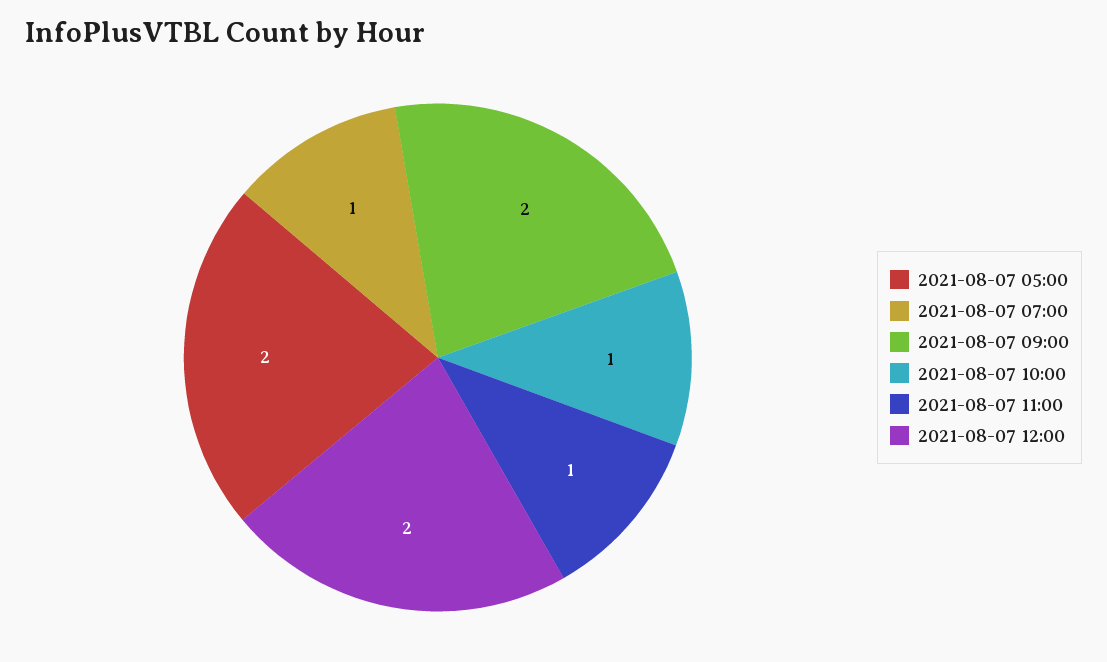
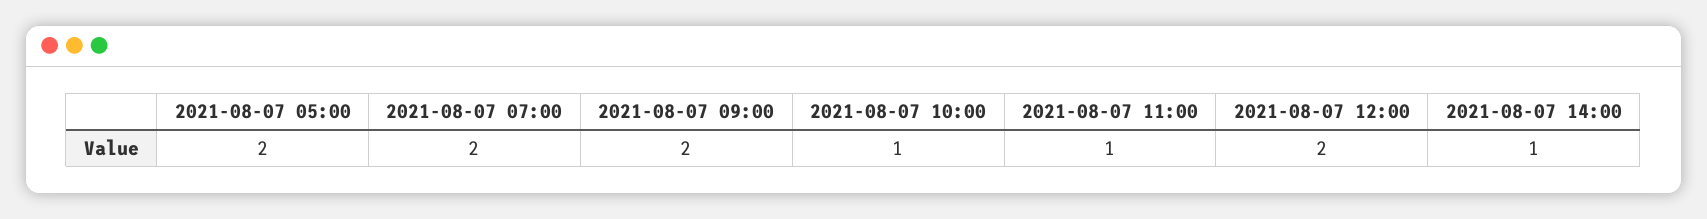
2021-08-07 07:00: 1 -> 2
2021-08-07 14:00: none -> 1

